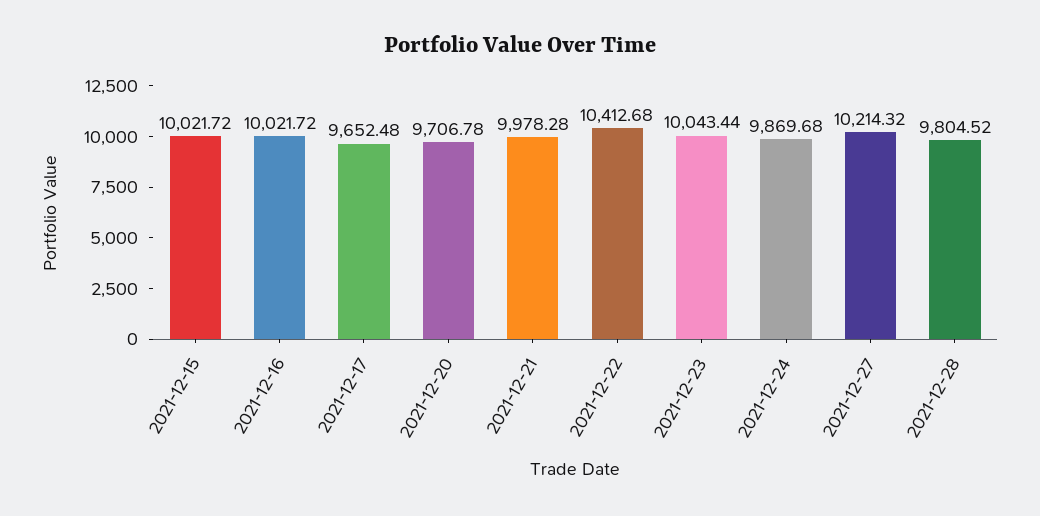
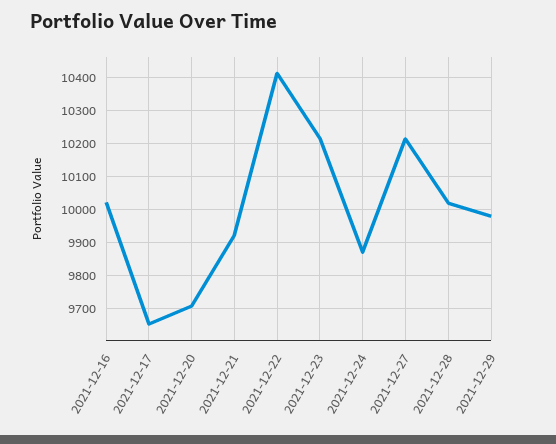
2021-12-15: 10021.72 -> none
2021-12-21: 9978.28 -> 9920
2021-12-23: 10043.44 -> 10220
2021-12-28: 9804.52 -> 10020
2021-12-29: none -> 9980

